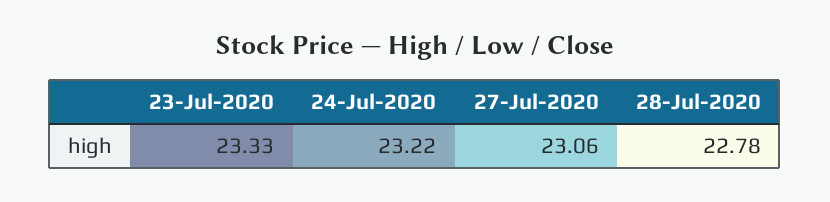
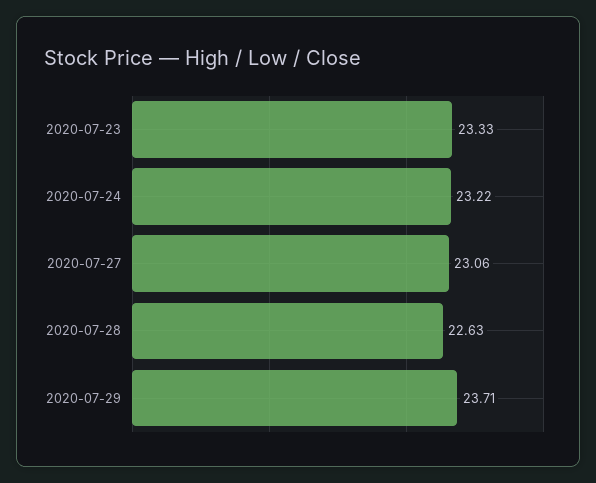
28-Jul-2020: 22.78 -> 22.63
2020-07-29: none -> 23.71

